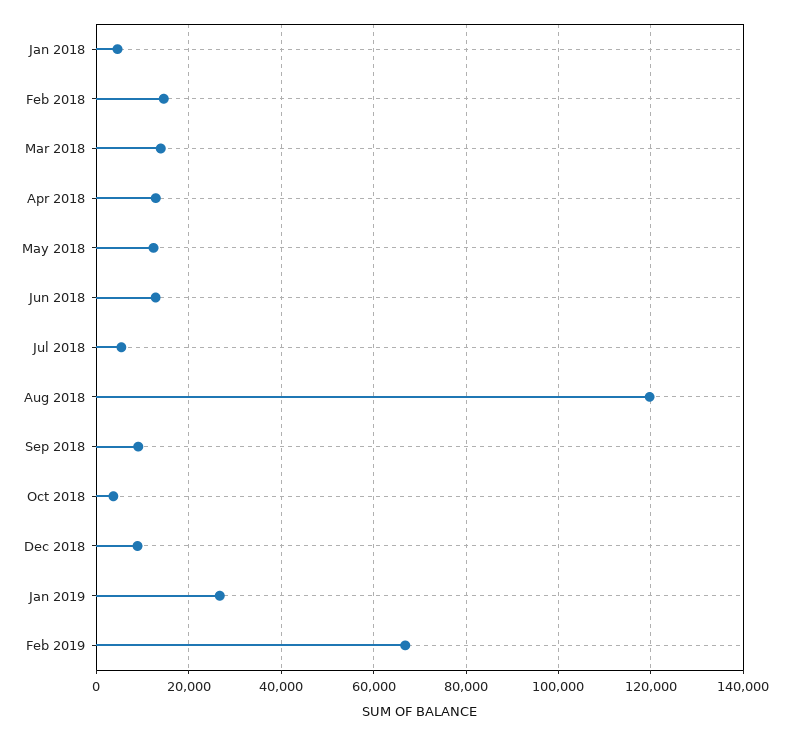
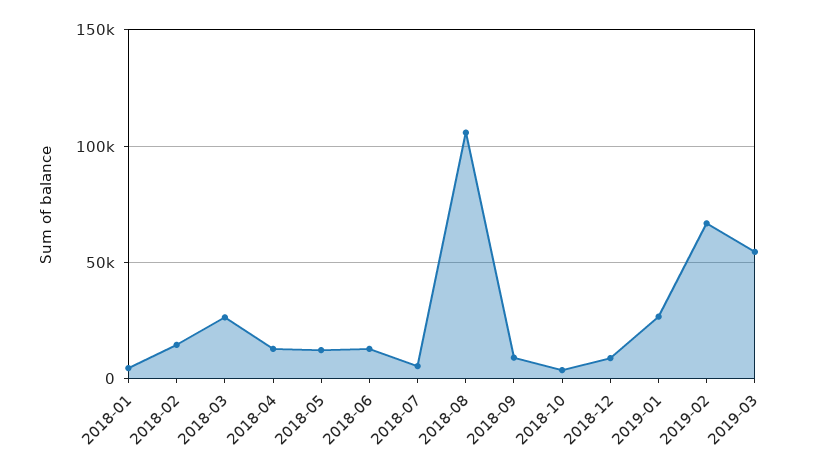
Mar 2018: 14000 -> 25000
Aug 2018: 120000 -> 105000
2019-03: none -> 55000

